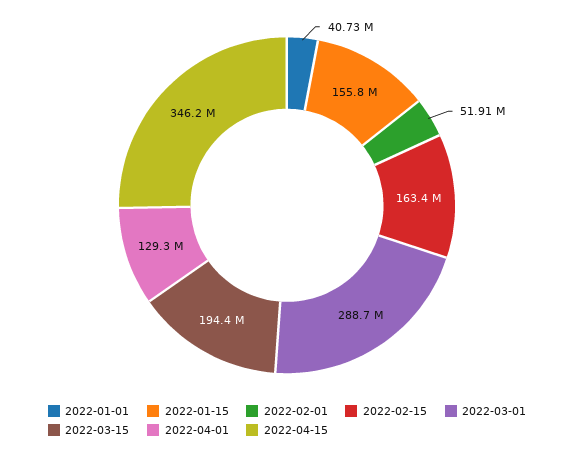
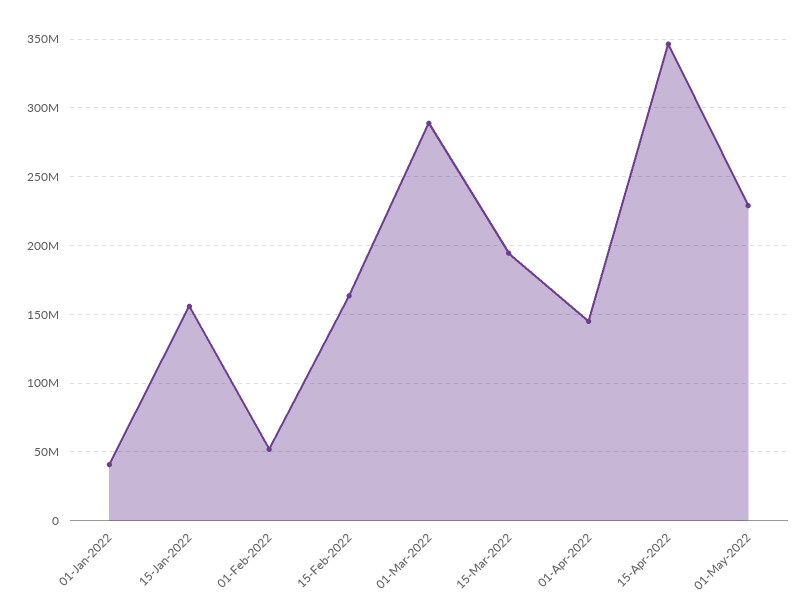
2022-04-01: 129300000 -> 145000000
01-May-2022: none -> 230000000

